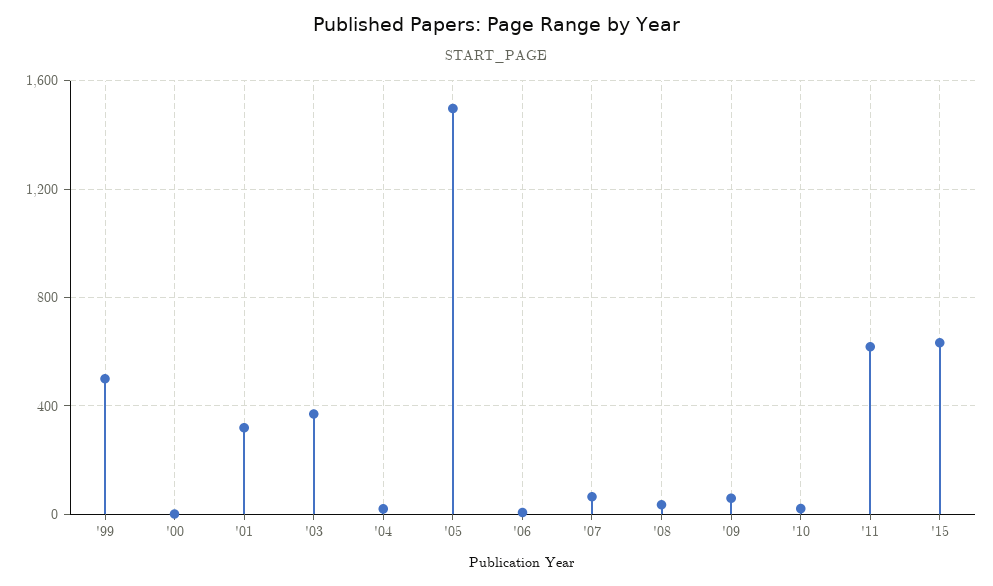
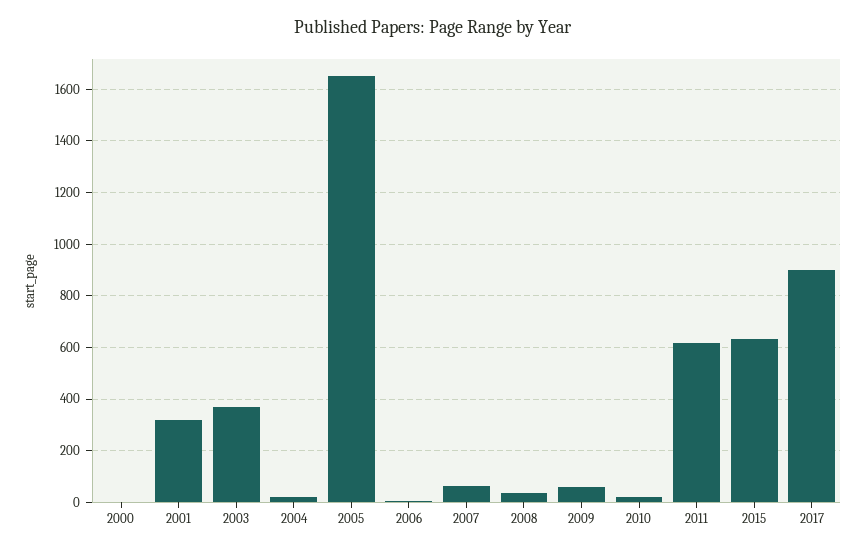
'99: 500 -> none
'05: 1500 -> 1650
2017: none -> 900

